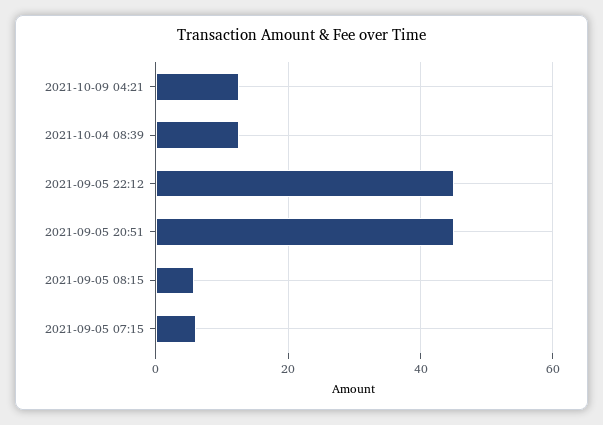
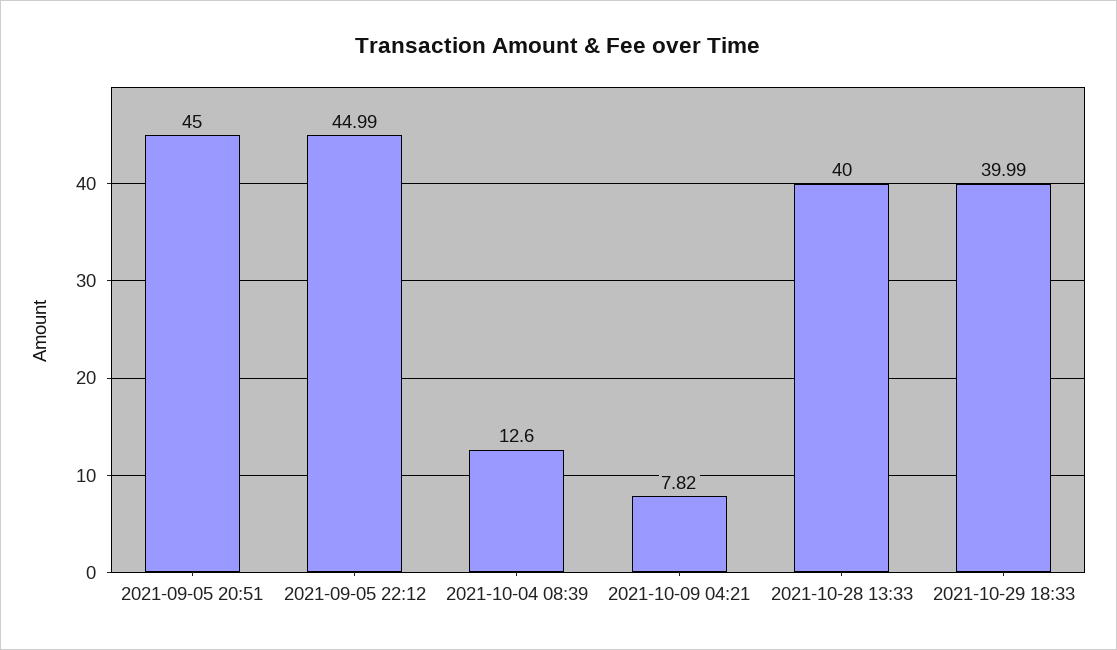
2021-10-09 04:21: 12 -> 7.82
2021-09-05 08:15: 6 -> none
2021-09-05 07:15: 6 -> none
2021-10-28 13:33: none -> 40
2021-10-29 18:33: none -> 39.99

